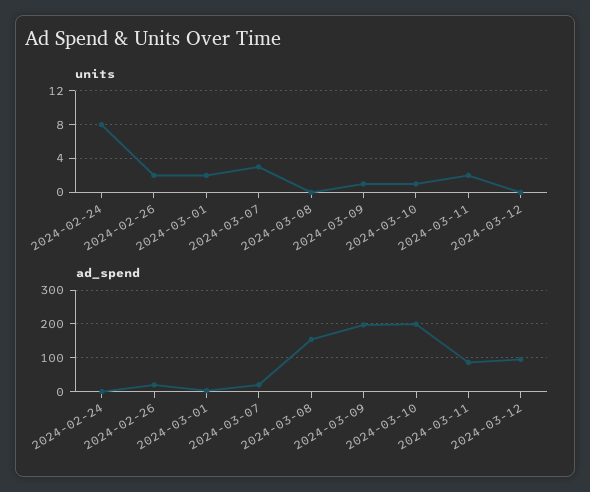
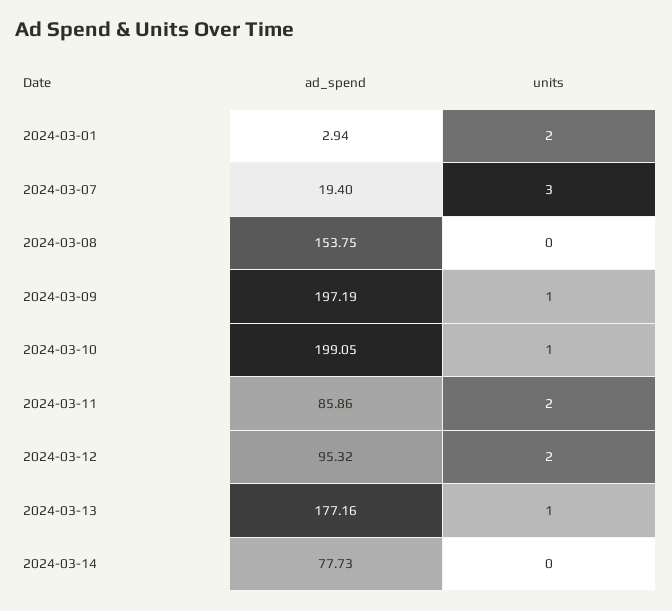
units, 2024-02-24: 8 -> none
units, 2024-02-26: 2 -> none
units, 2024-03-12: 0 -> 2
ad_spend, 2024-02-24: 0 -> none
ad_spend, 2024-02-26: 20 -> none
ad_spend, 2024-03-13: none -> 177.16
units, 2024-03-13: none -> 1
ad_spend, 2024-03-14: none -> 77.73
units, 2024-03-14: none -> 0

